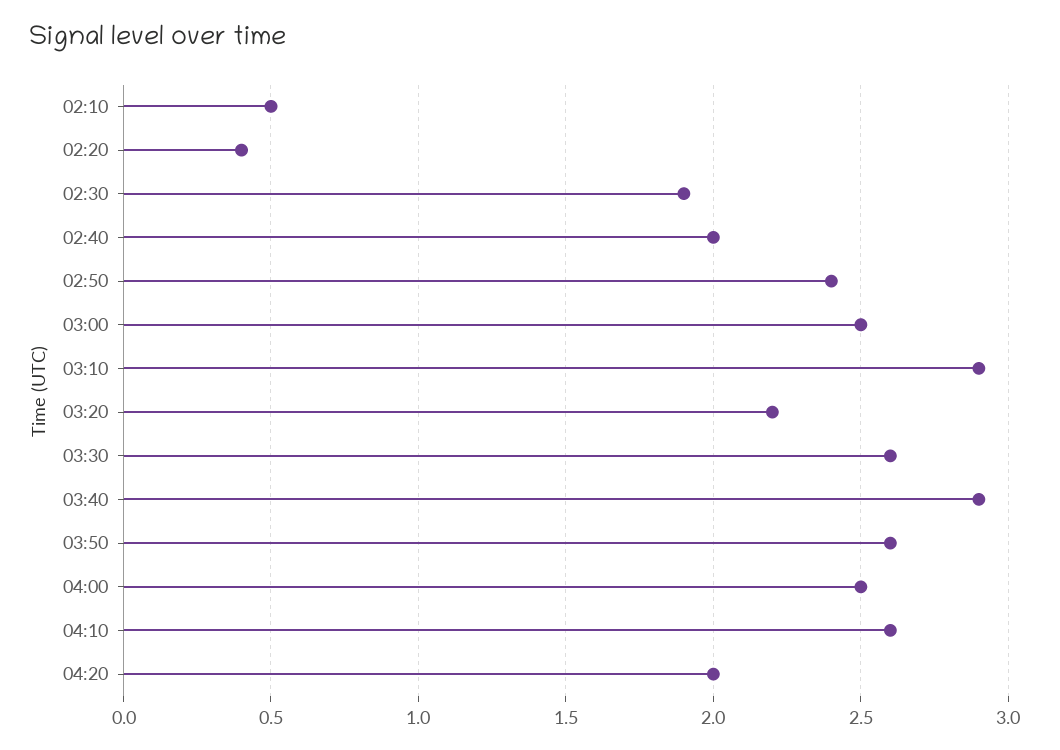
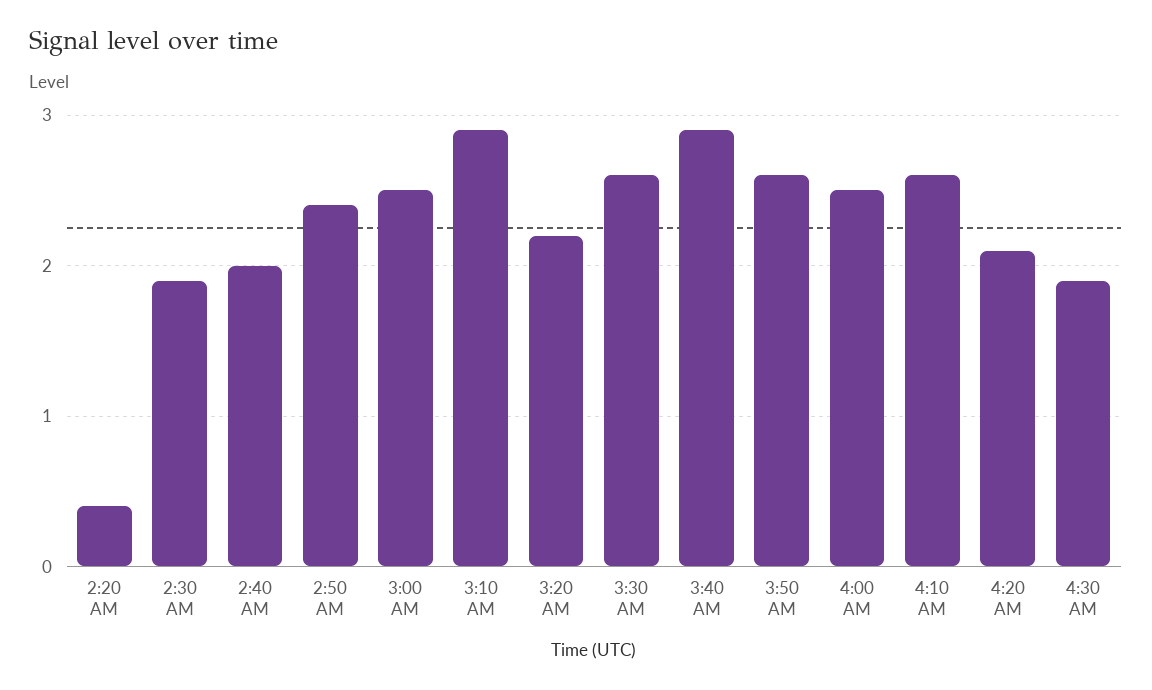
02:10: 0.5 -> none
04:20: 2 -> 2.1
4:30 AM: none -> 1.9

